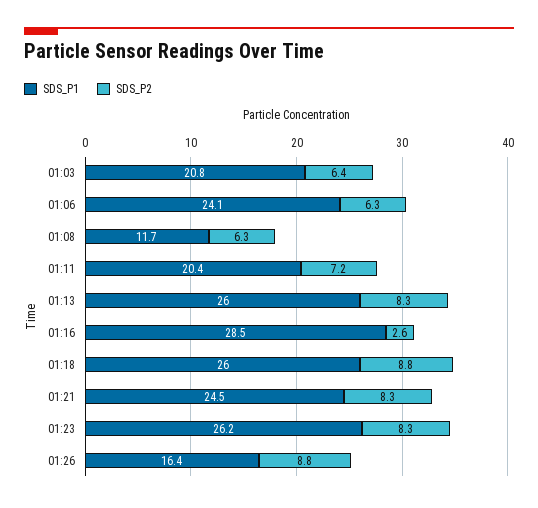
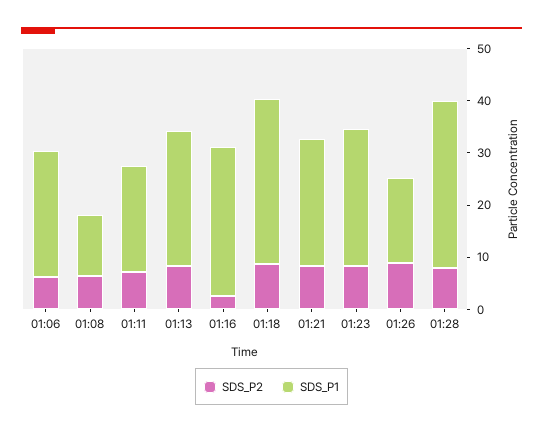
SDS_P1, 01:03: 20.8 -> none
SDS_P2, 01:03: 6.4 -> none
SDS_P1, 01:18: 26 -> 32
SDS_P2, 01:28: none -> 8
SDS_P1, 01:28: none -> 32

